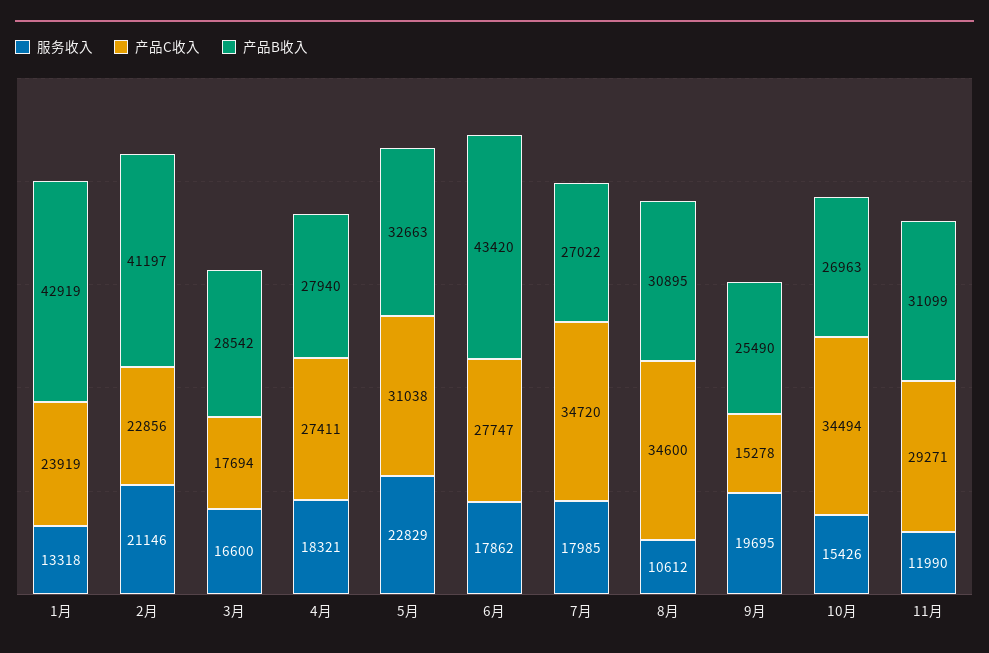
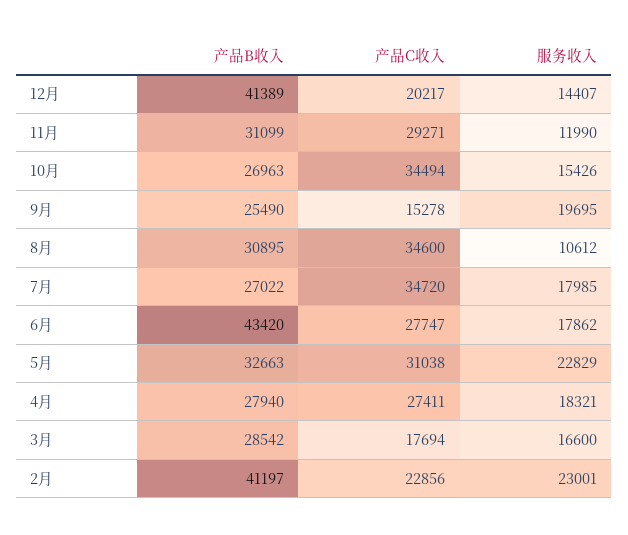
服务收入, 1月: 13318 -> none
产品C收入, 1月: 23919 -> none
产品B收入, 1月: 42919 -> none
服务收入, 2月: 21146 -> 23001
产品B收入, 12月: none -> 41389
产品C收入, 12月: none -> 20217
服务收入, 12月: none -> 14407

